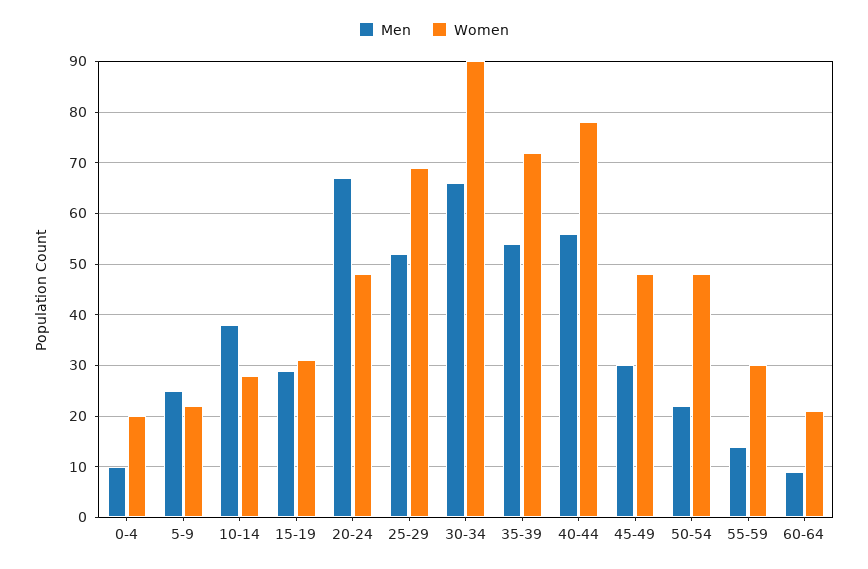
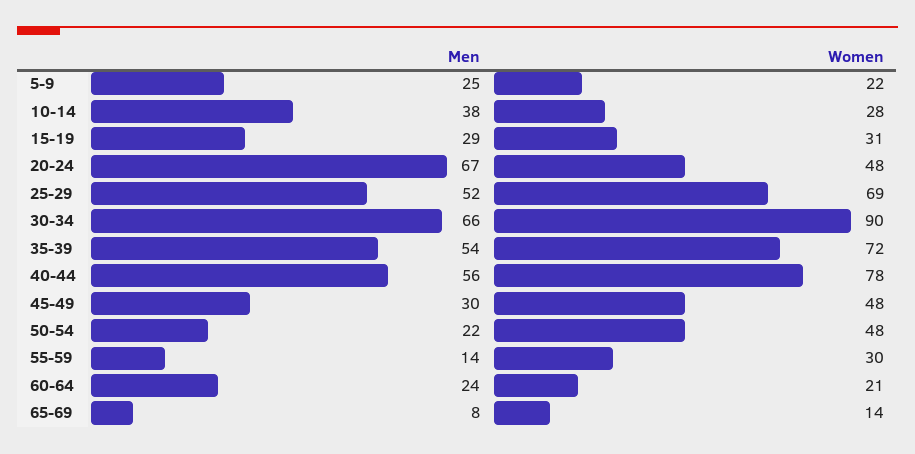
Men, 0-4: 10 -> none
Women, 0-4: 20 -> none
Men, 60-64: 10 -> 24
Men, 65-69: none -> 8
Women, 65-69: none -> 14

